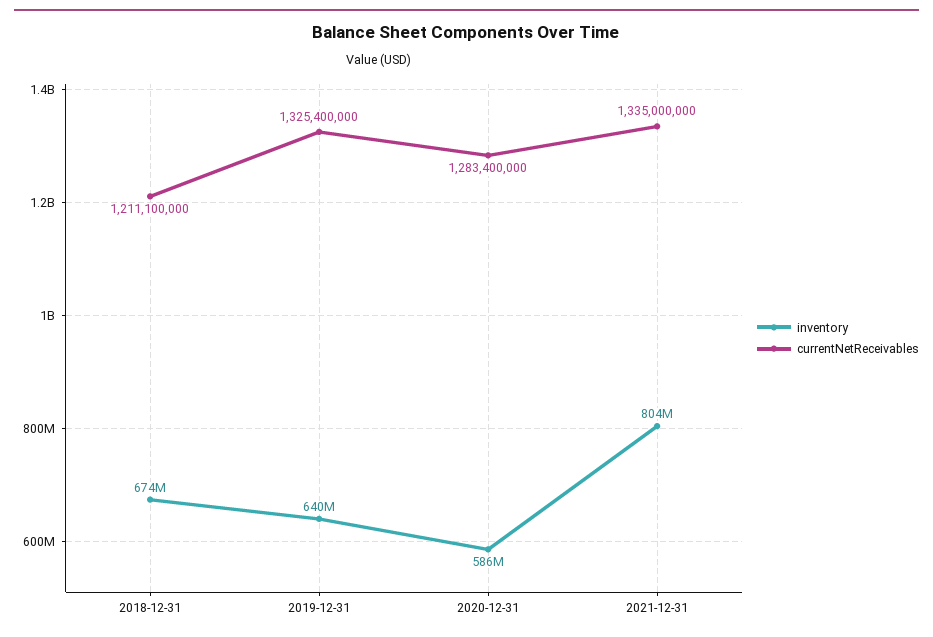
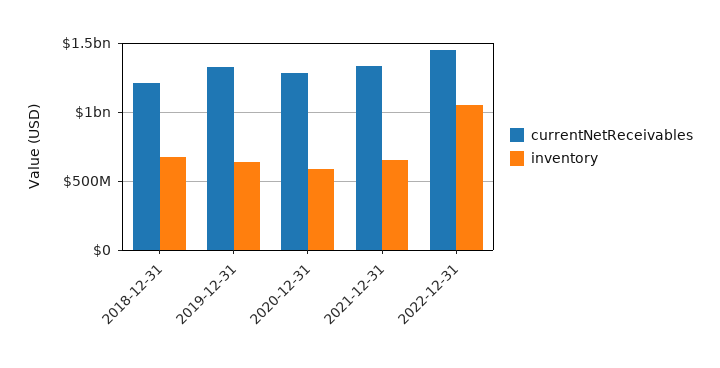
inventory, 2021-12-31: 804000000 -> 650000000
currentNetReceivables, 2022-12-31: none -> 1450000000
inventory, 2022-12-31: none -> 1050000000

